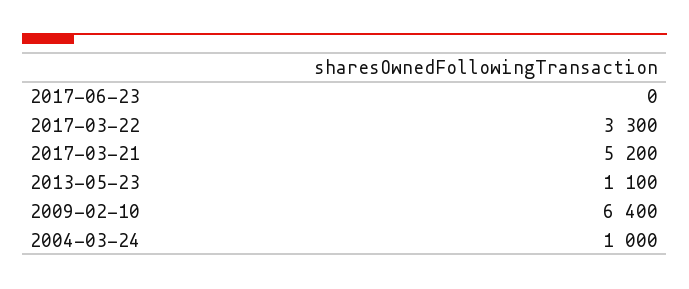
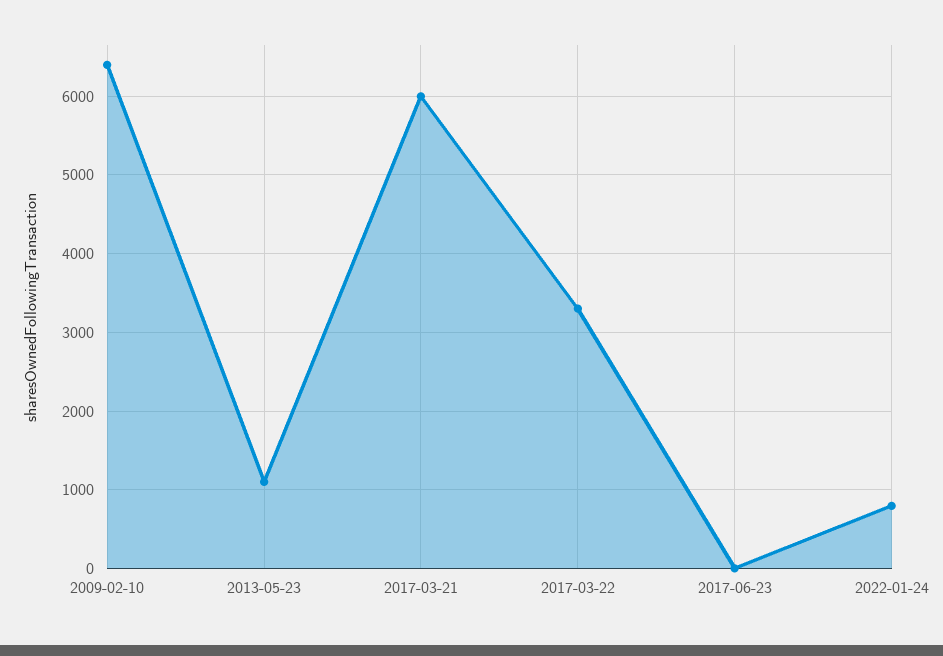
2017-03-21: 5200 -> 6000
2004-03-24: 1000 -> none
2022-01-24: none -> 800

